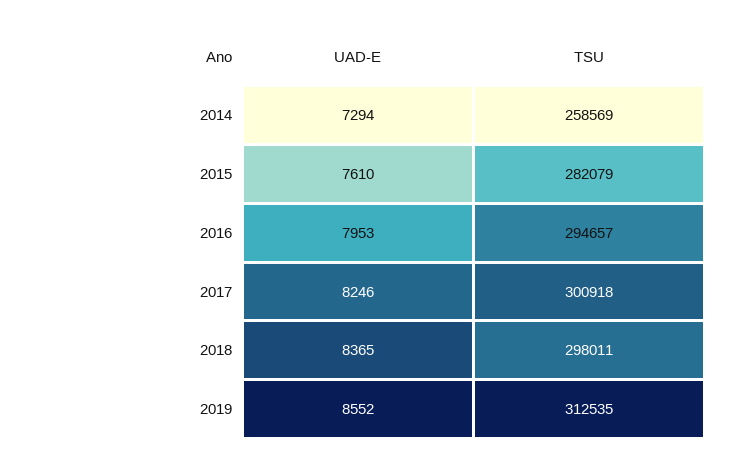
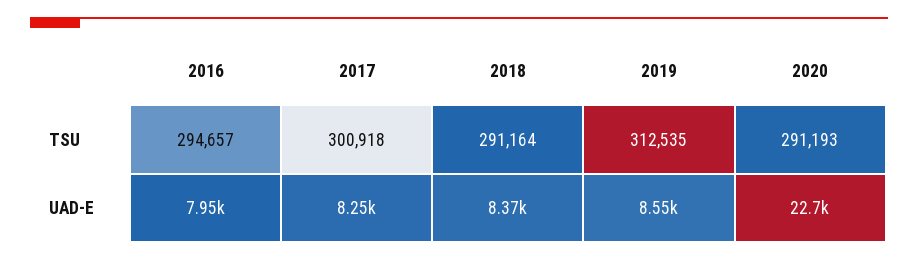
UAD-E, 2014: 7294 -> none
TSU, 2014: 258569 -> none
UAD-E, 2015: 7610 -> none
TSU, 2015: 282079 -> none
TSU, 2018: 298011 -> 291164
TSU, 2020: none -> 291193
UAD-E, 2020: none -> 22700

